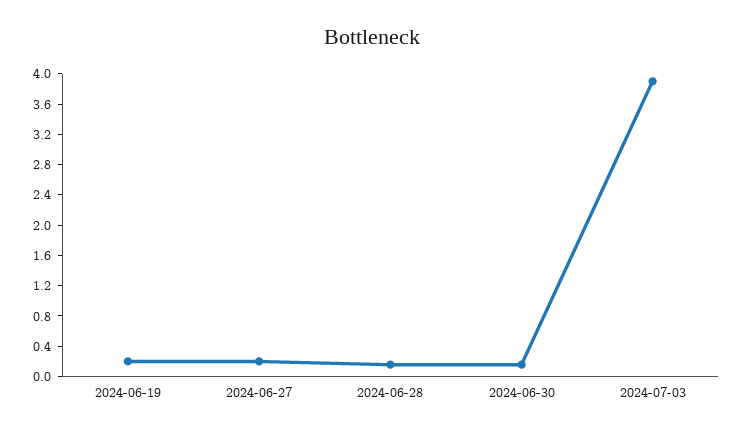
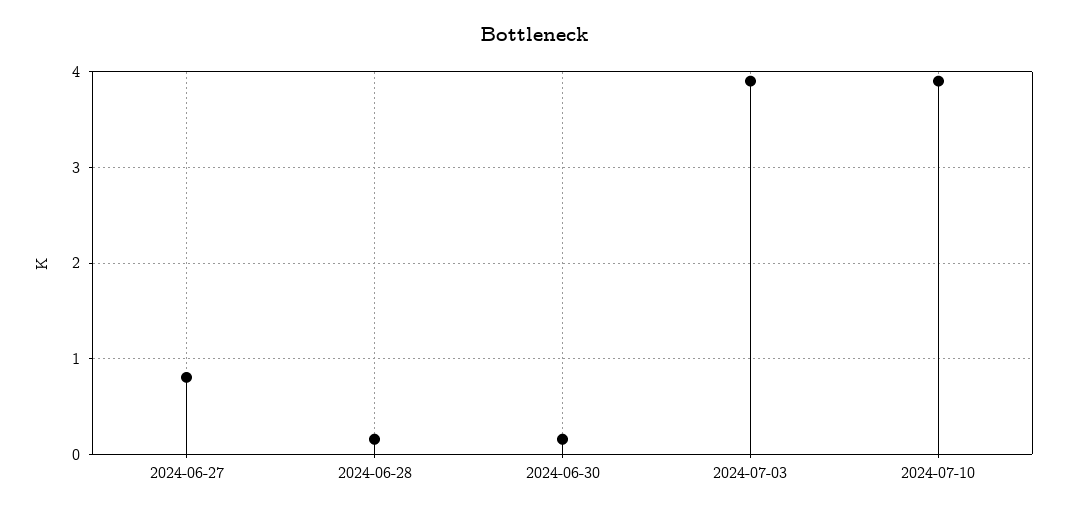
2024-06-19: 0.2 -> none
2024-06-27: 0.2 -> 0.8
2024-07-10: none -> 3.9

